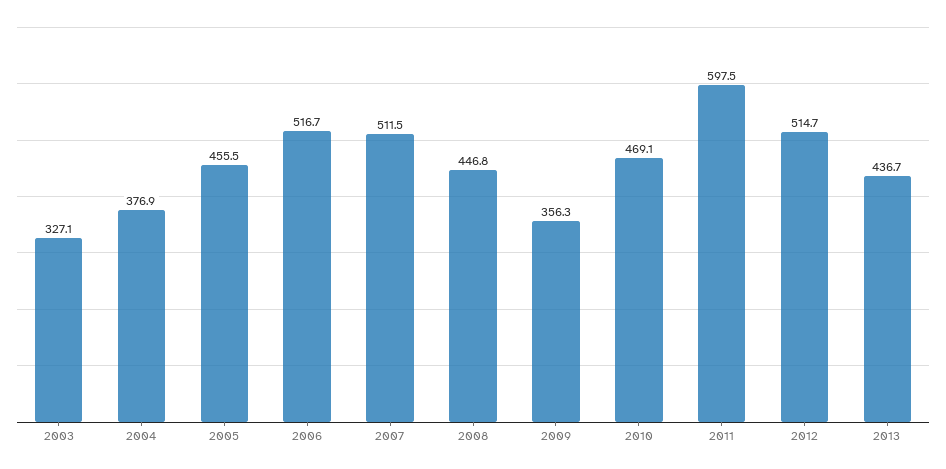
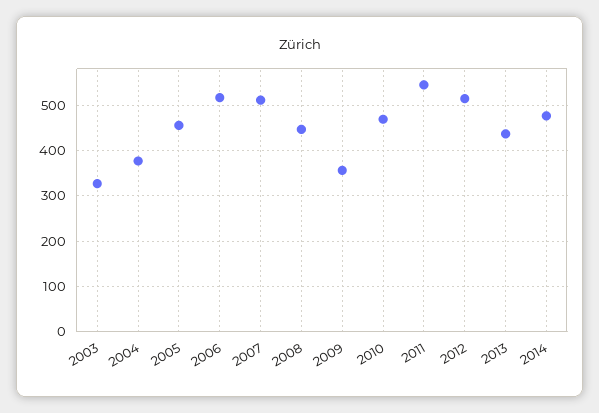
2011: 597.5 -> 540
2014: none -> 480

